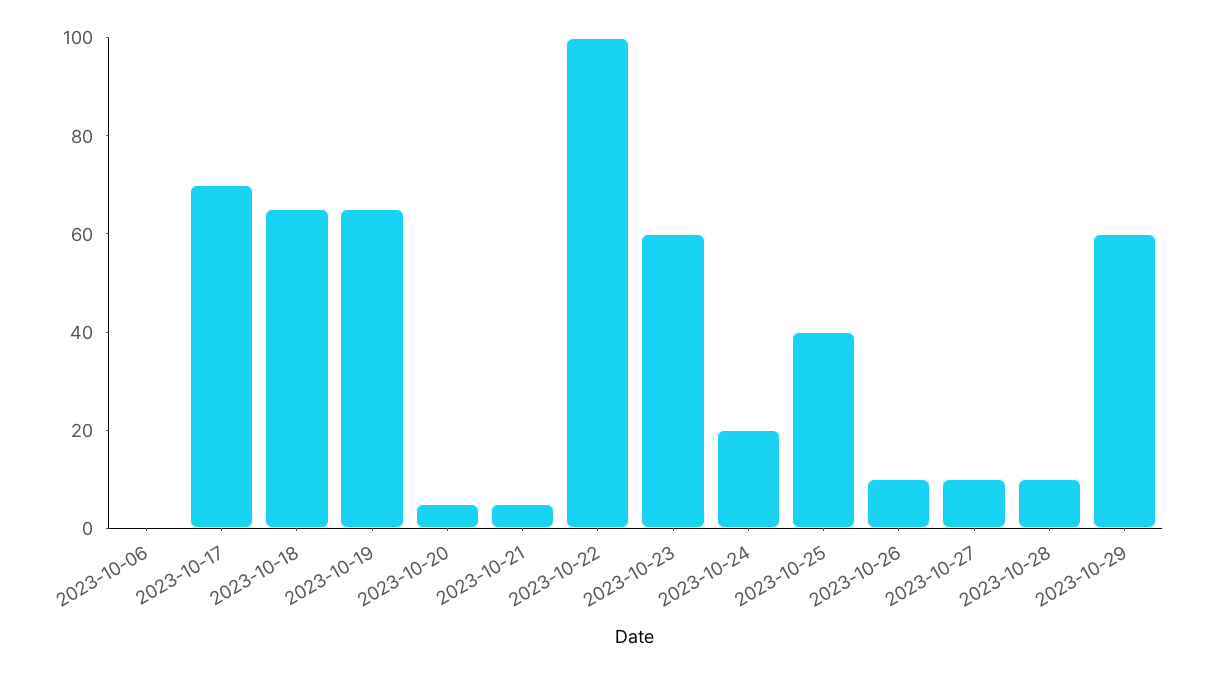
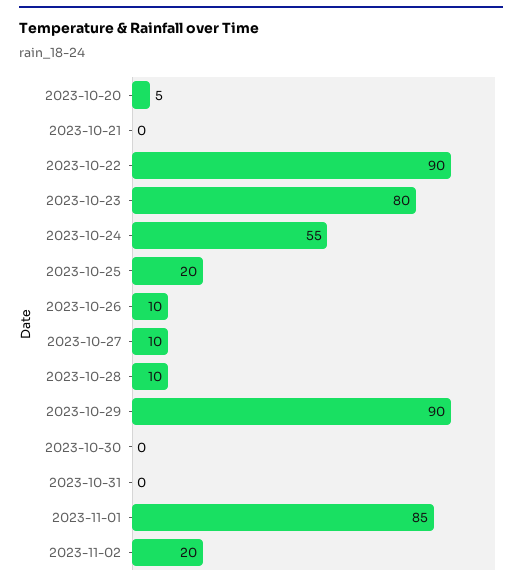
2023-10-06: 0 -> none
2023-10-17: 70 -> none
2023-10-18: 65 -> none
2023-10-19: 65 -> none
2023-10-21: 5 -> 0
2023-10-22: 100 -> 90
2023-10-23: 60 -> 80
2023-10-24: 20 -> 55
2023-10-25: 40 -> 20
2023-10-29: 60 -> 90
2023-10-30: none -> 0
2023-10-31: none -> 0
2023-11-01: none -> 85
2023-11-02: none -> 20

